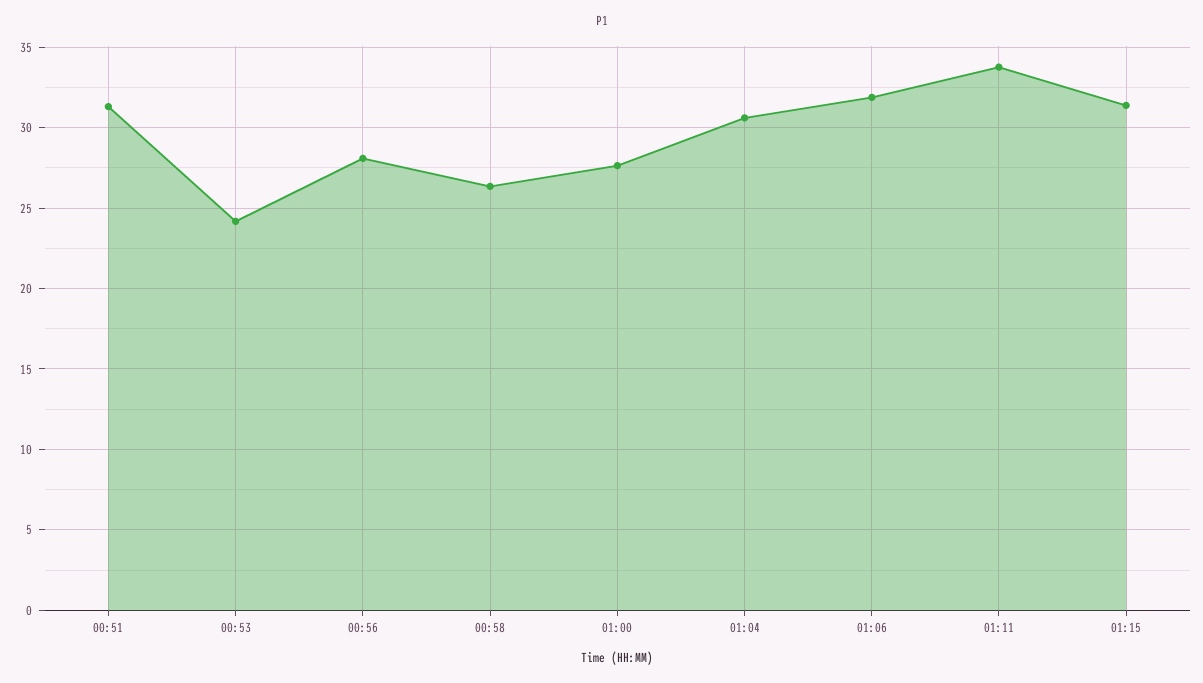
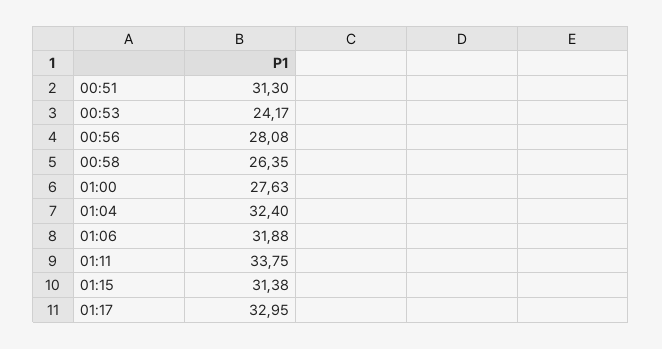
01:04: 30.5 -> 32.4
01:17: none -> 32.95

